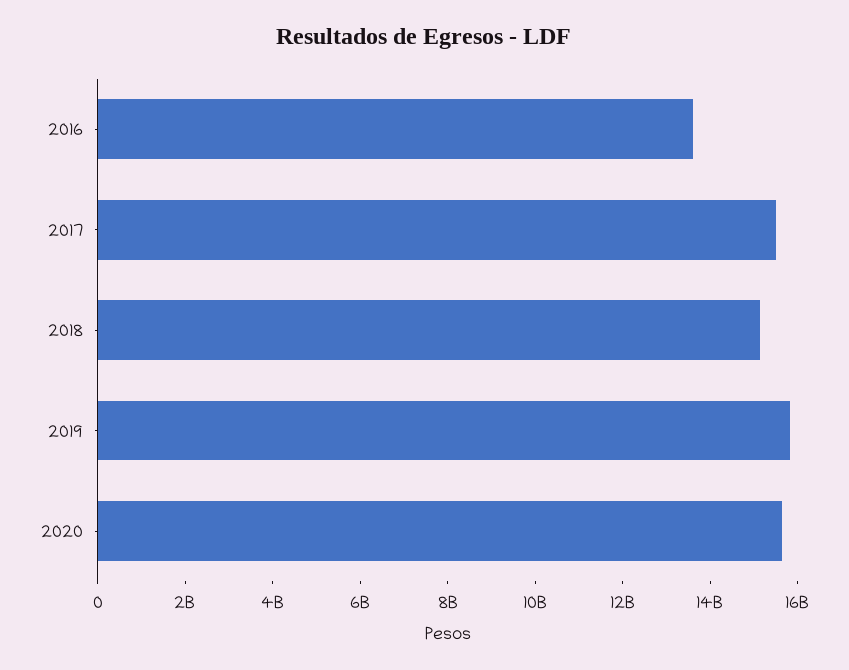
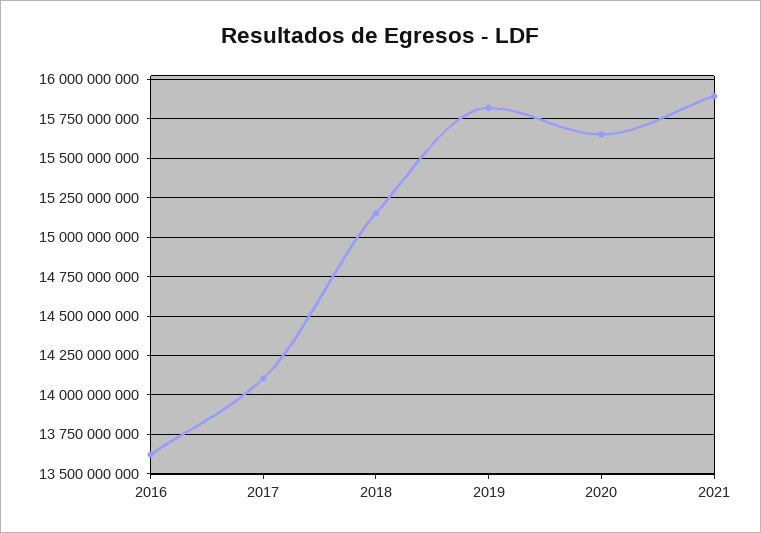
2017: 15500000000 -> 14100000000
2021: none -> 15900000000

